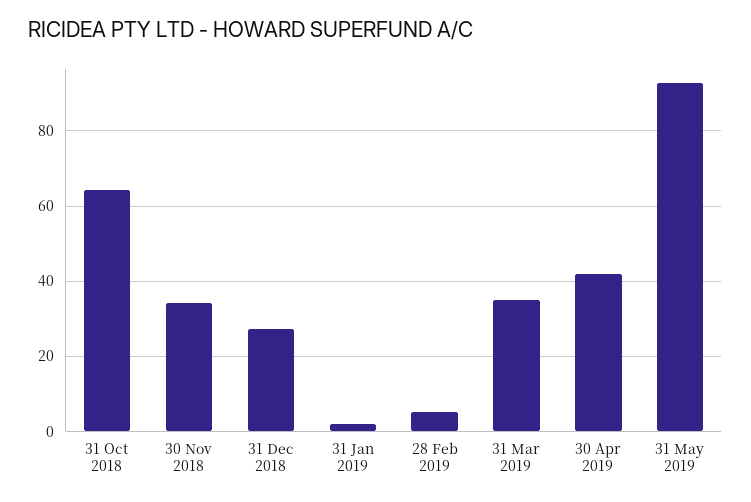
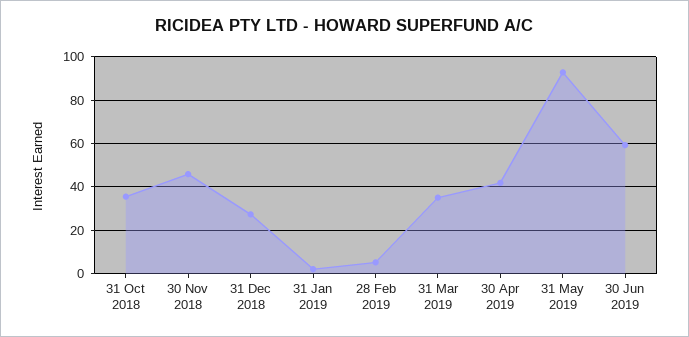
31 Oct 2018: 64 -> 35
30 Nov 2018: 34 -> 45
30 Jun 2019: none -> 60

